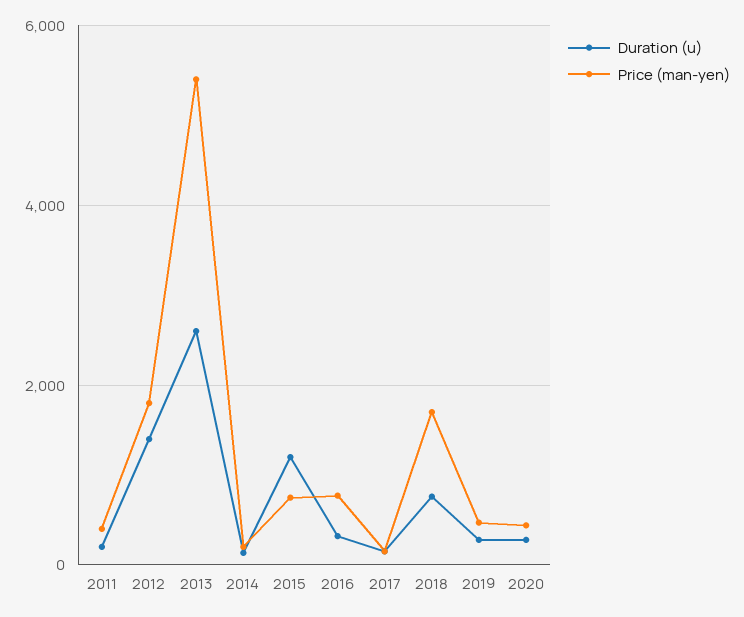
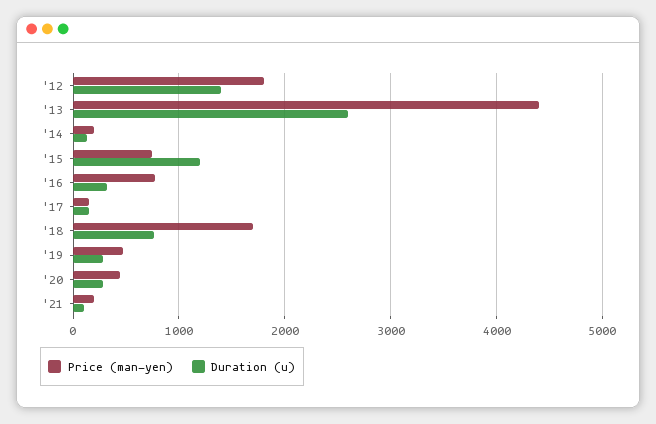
Duration (u), 2011: 200 -> none
Price (man-yen), 2011: 400 -> none
Price (man-yen), 2013: 5400 -> 4400
Price (man-yen), '21: none -> 200
Duration (u), '21: none -> 100

